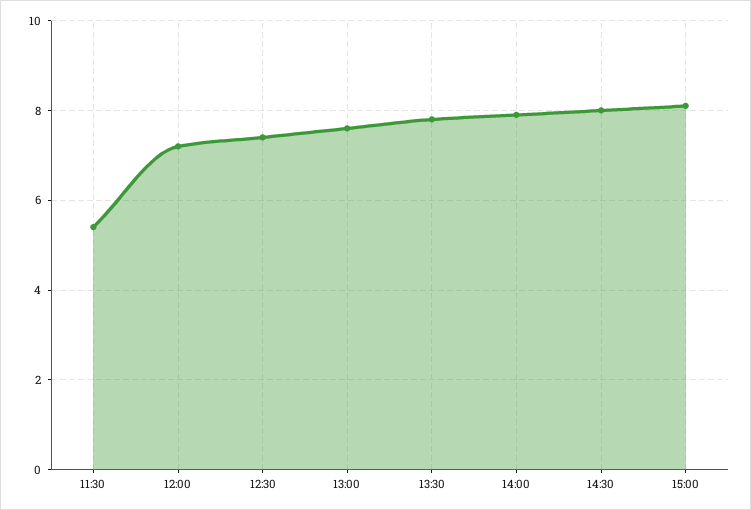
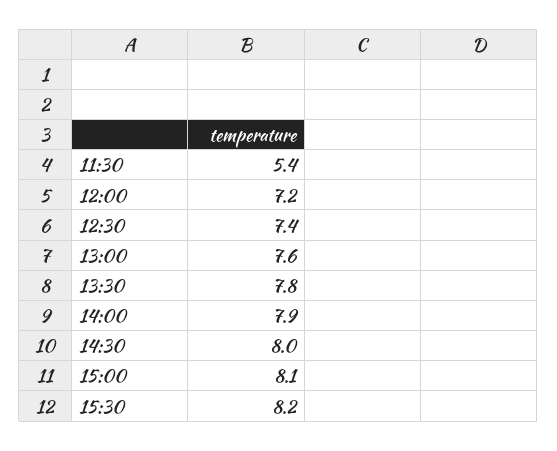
15:30: none -> 8.2

